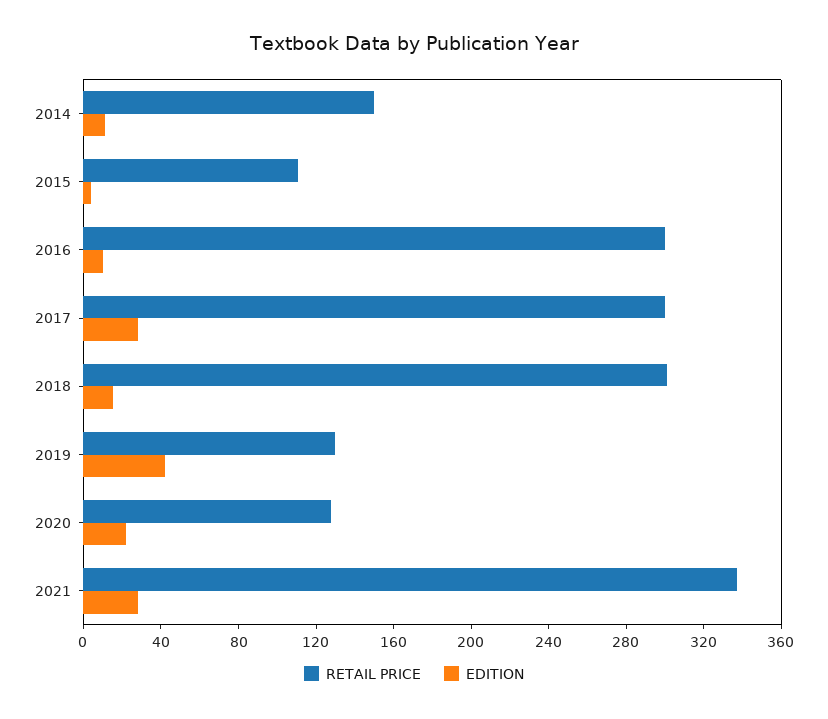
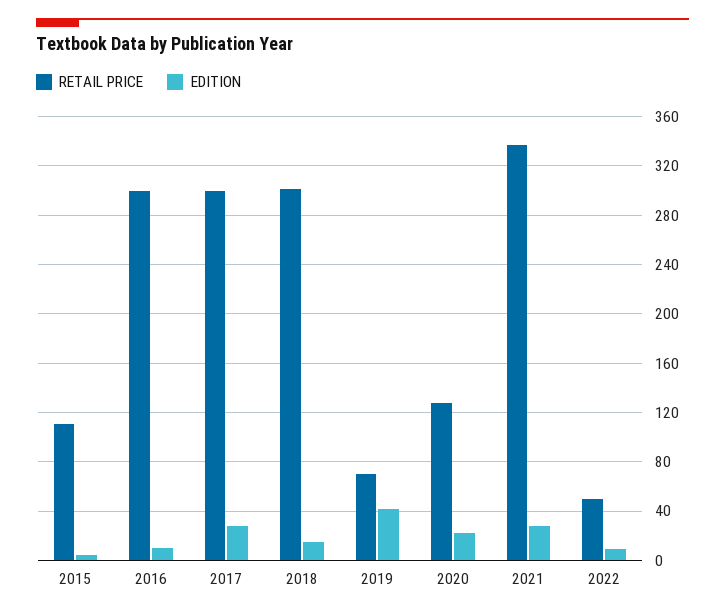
RETAIL PRICE, 2014: 150 -> none
EDITION, 2014: 10 -> none
RETAIL PRICE, 2019: 130 -> 70
RETAIL PRICE, 2022: none -> 50
EDITION, 2022: none -> 10

